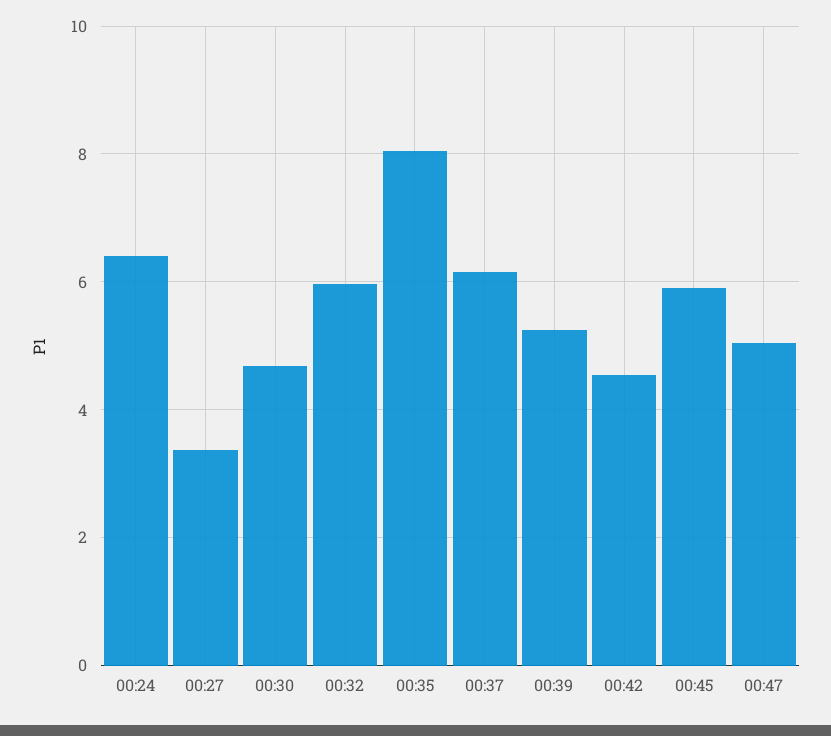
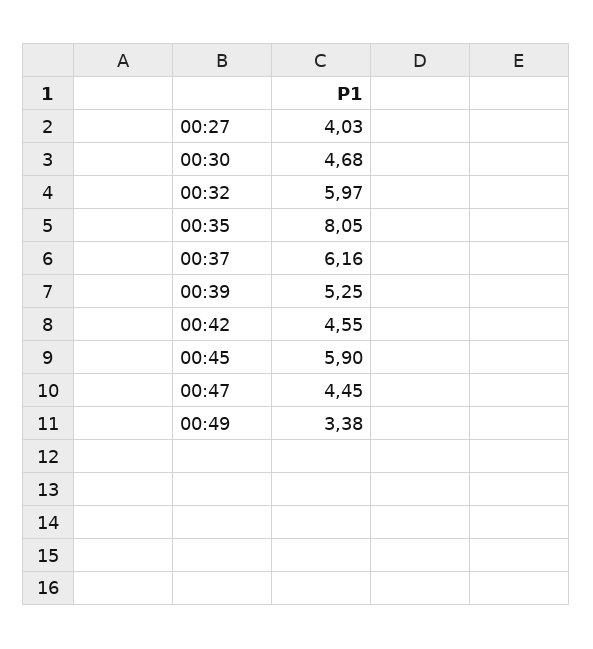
00:24: 6.4 -> none
00:27: 3.4 -> 4.03
00:47: 5 -> 4.45
00:49: none -> 3.38

